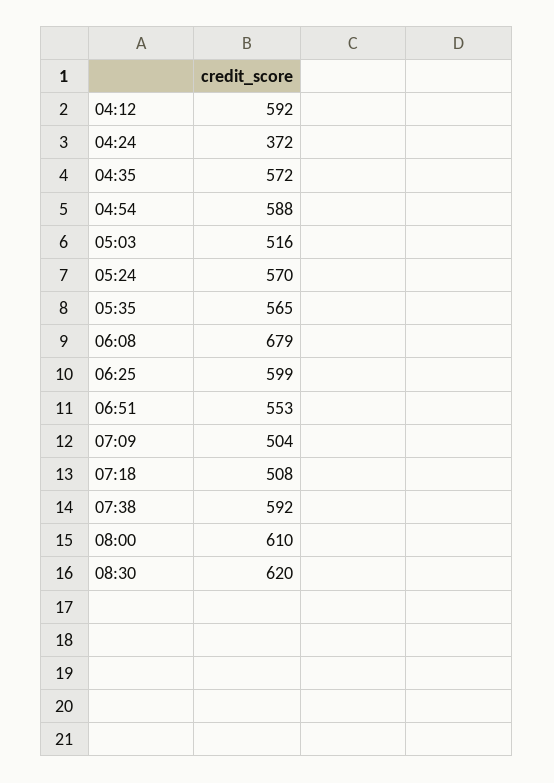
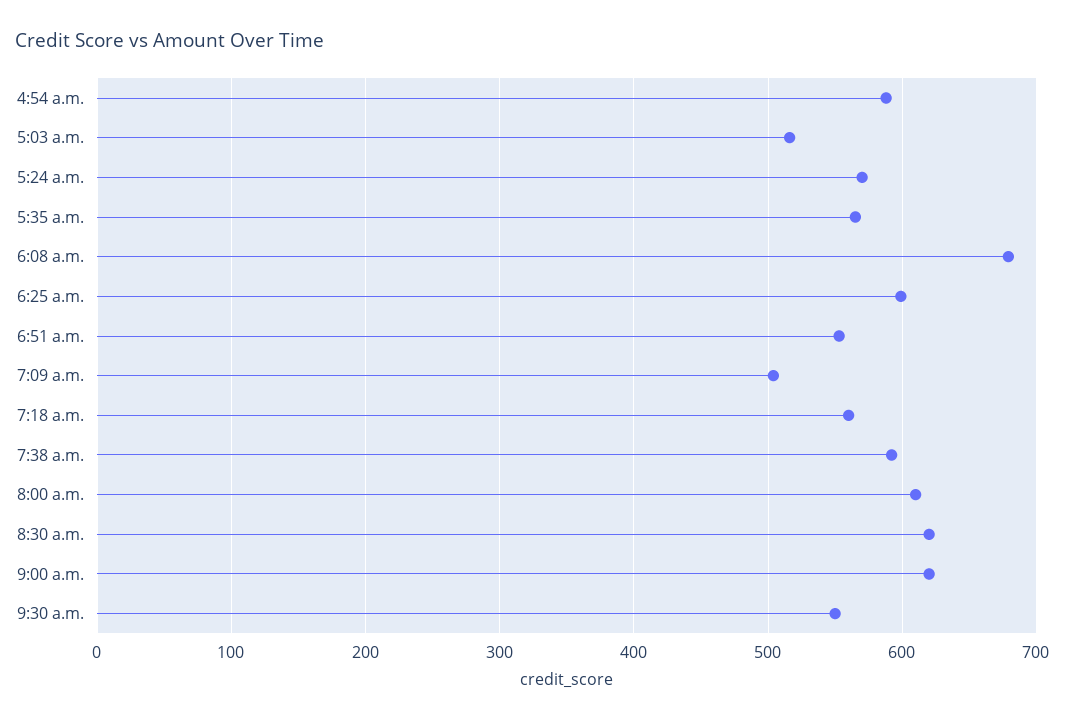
04:12: 592 -> none
04:24: 372 -> none
04:35: 572 -> none
07:18: 508 -> 560
9:00 a.m.: none -> 620
9:30 a.m.: none -> 550

